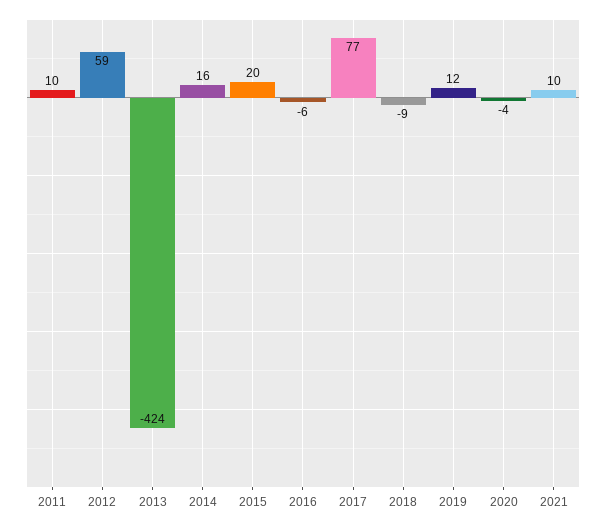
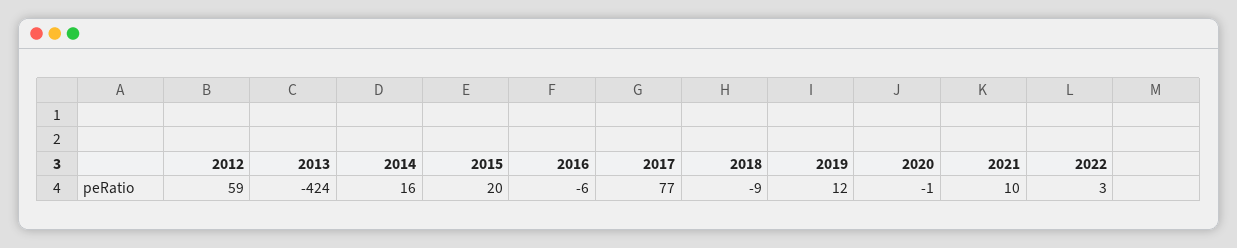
2011: 10 -> none
2020: -4 -> -1
2022: none -> 3

